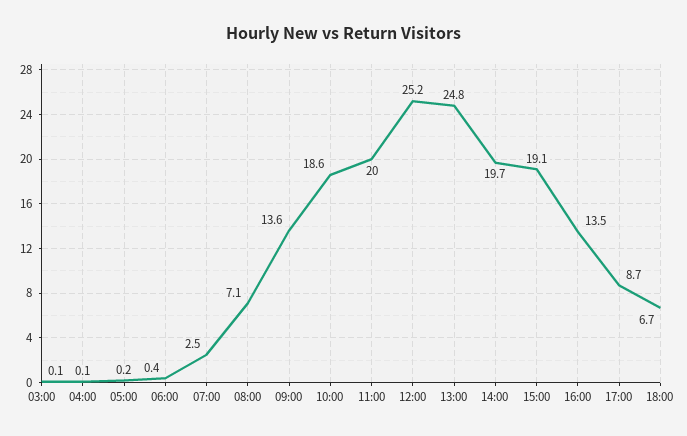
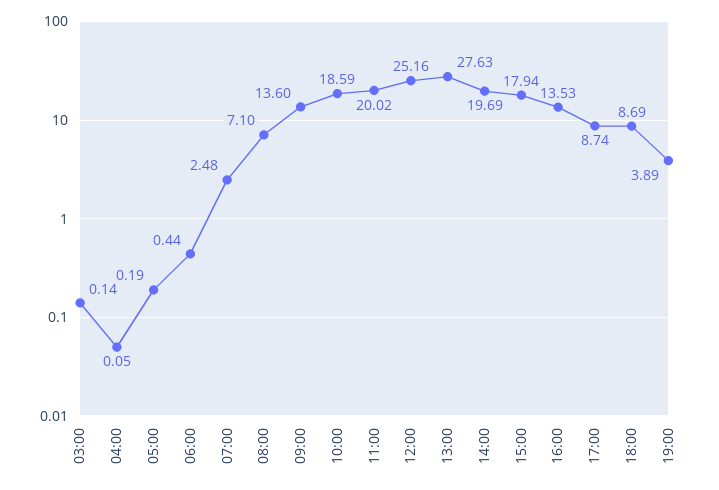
13:00: 24.8 -> 27.63
15:00: 19.1 -> 17.94
18:00: 6.7 -> 8.69
19:00: none -> 3.89

